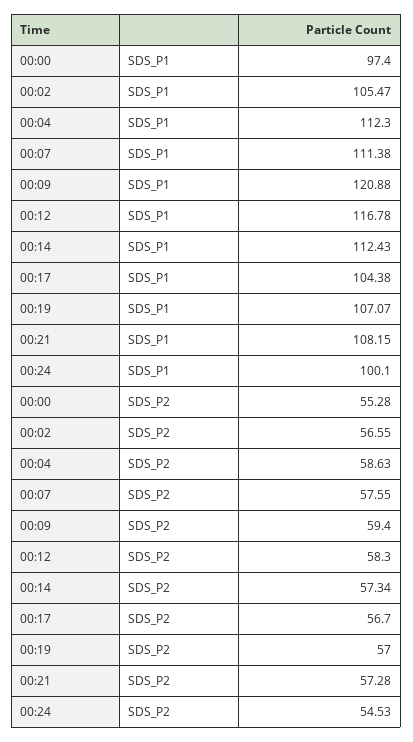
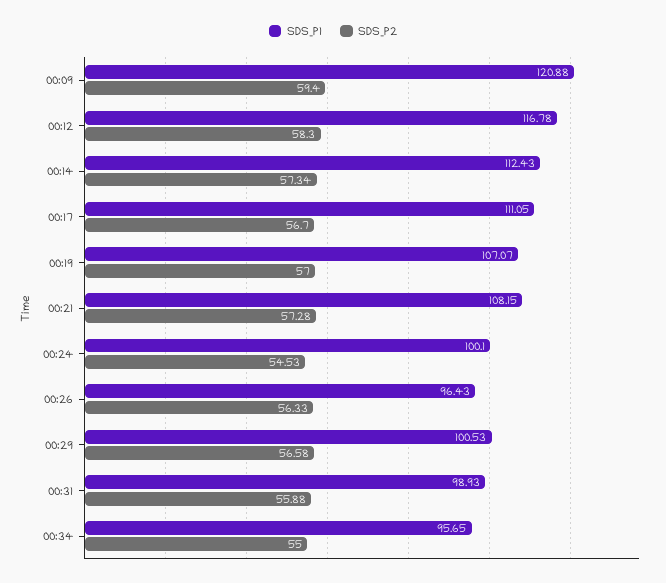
SDS_P1, 00:00: 97.4 -> none
SDS_P1, 00:02: 105.47 -> none
SDS_P1, 00:04: 112.3 -> none
SDS_P1, 00:07: 111.38 -> none
SDS_P1, 00:17: 104.38 -> 111.05
SDS_P2, 00:00: 55.28 -> none
SDS_P2, 00:02: 56.55 -> none
SDS_P2, 00:04: 58.63 -> none
SDS_P2, 00:07: 57.55 -> none
SDS_P1, 00:26: none -> 96.43
SDS_P2, 00:26: none -> 56.33
SDS_P1, 00:29: none -> 100.53
SDS_P2, 00:29: none -> 56.58
SDS_P1, 00:31: none -> 98.93
SDS_P2, 00:31: none -> 55.88
SDS_P1, 00:34: none -> 95.65
SDS_P2, 00:34: none -> 55

